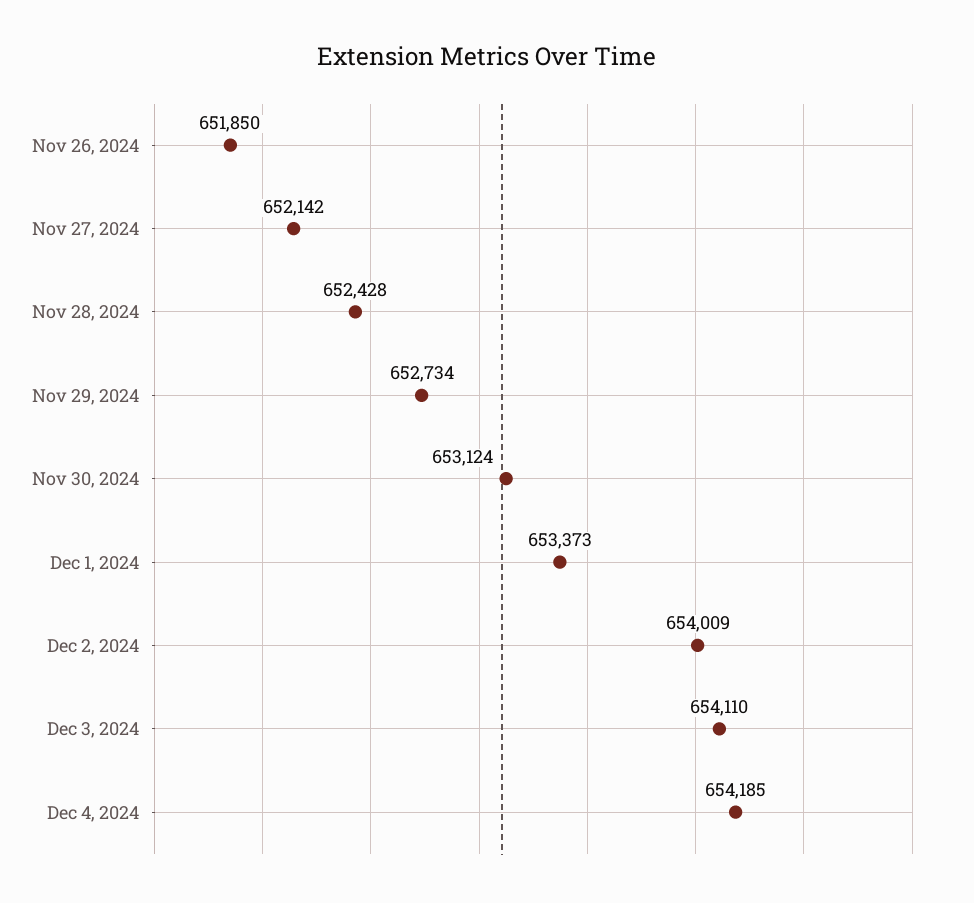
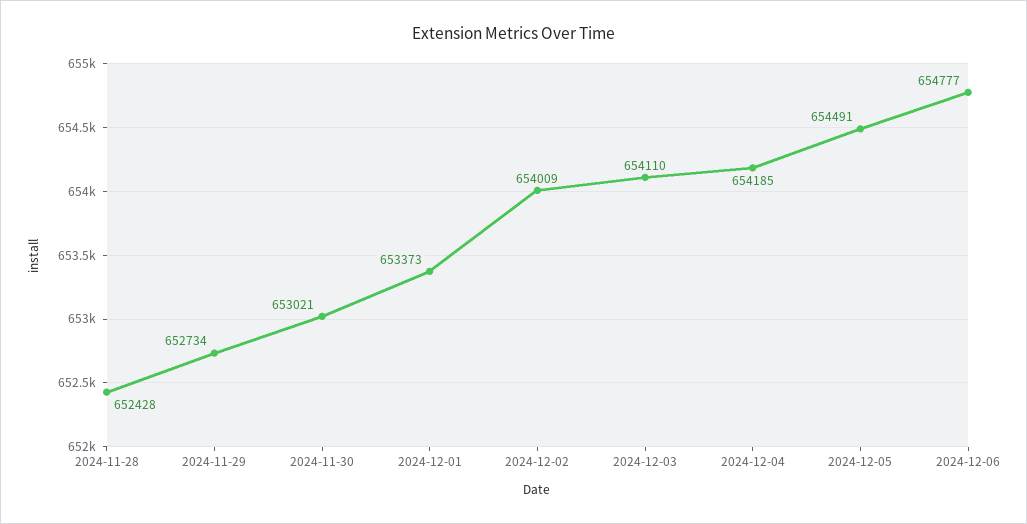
Nov 26, 2024: 651850 -> none
Nov 27, 2024: 652142 -> none
Nov 30, 2024: 653124 -> 653021
2024-12-05: none -> 654491
2024-12-06: none -> 654777

